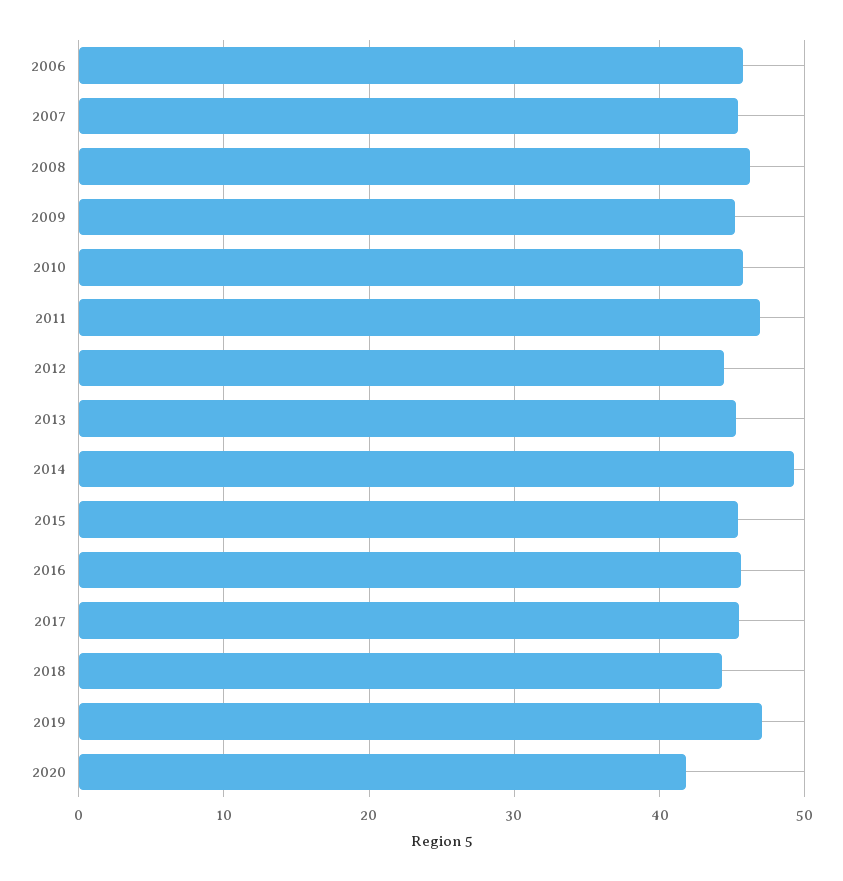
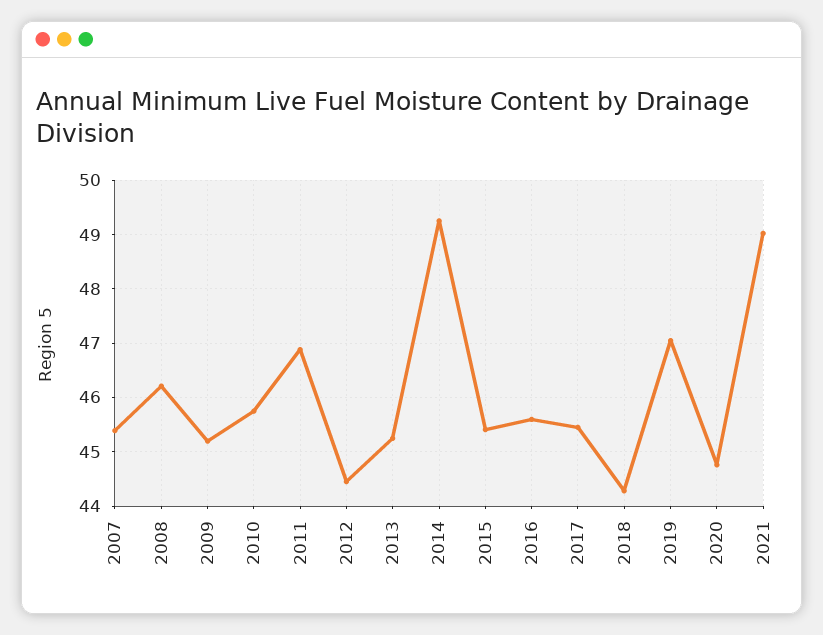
2006: 46 -> none
2020: 42 -> 44.8
2021: none -> 49

